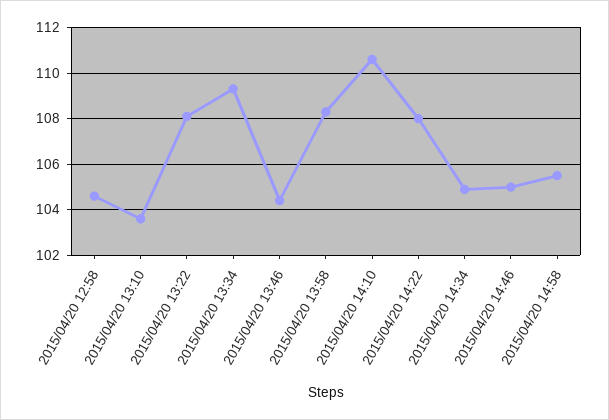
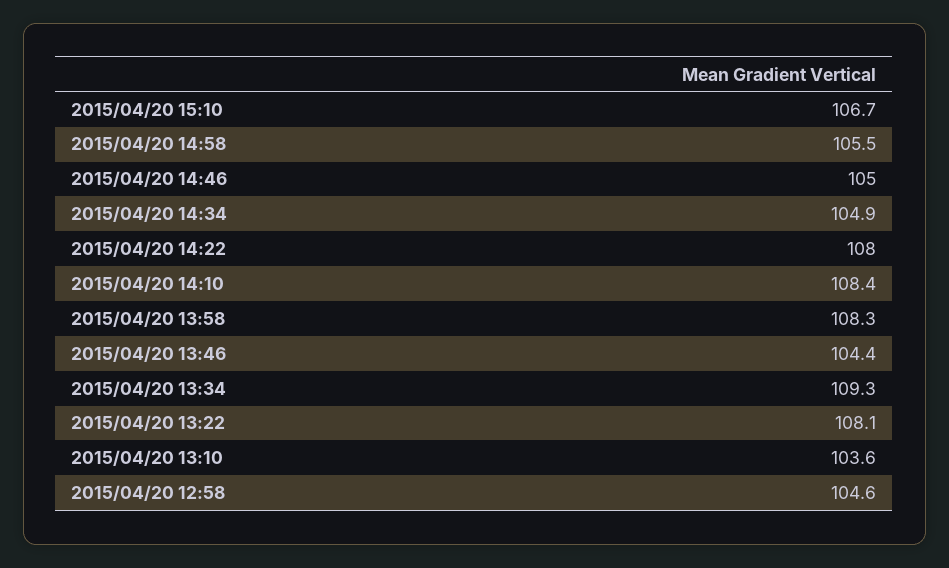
2015/04/20 14:10: 110.5 -> 108.4
2015/04/20 15:10: none -> 106.7

